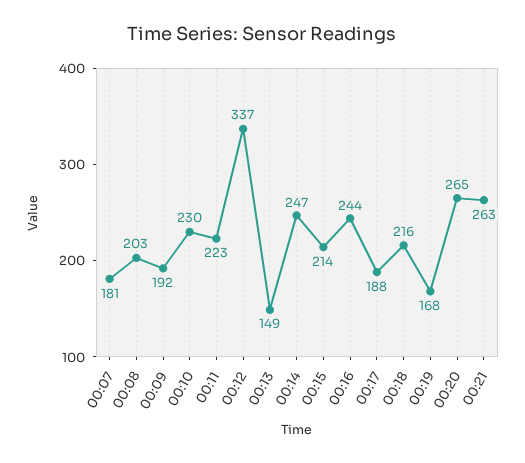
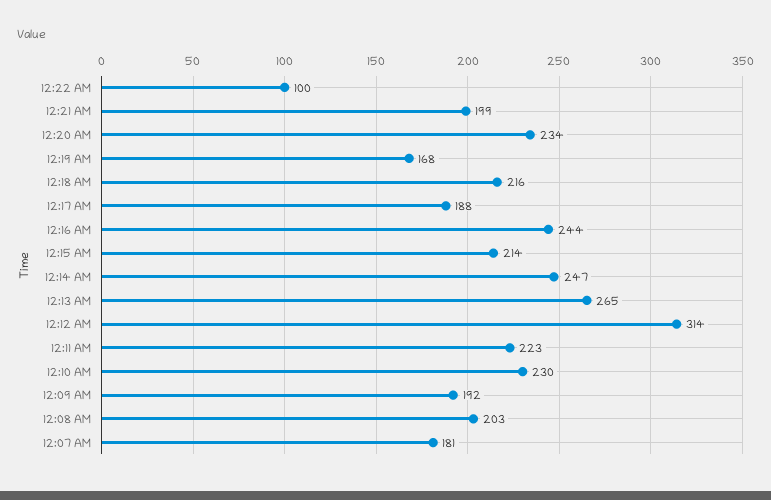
00:12: 337 -> 314
00:13: 149 -> 265
00:20: 265 -> 234
00:21: 263 -> 199
12:22 AM: none -> 100

